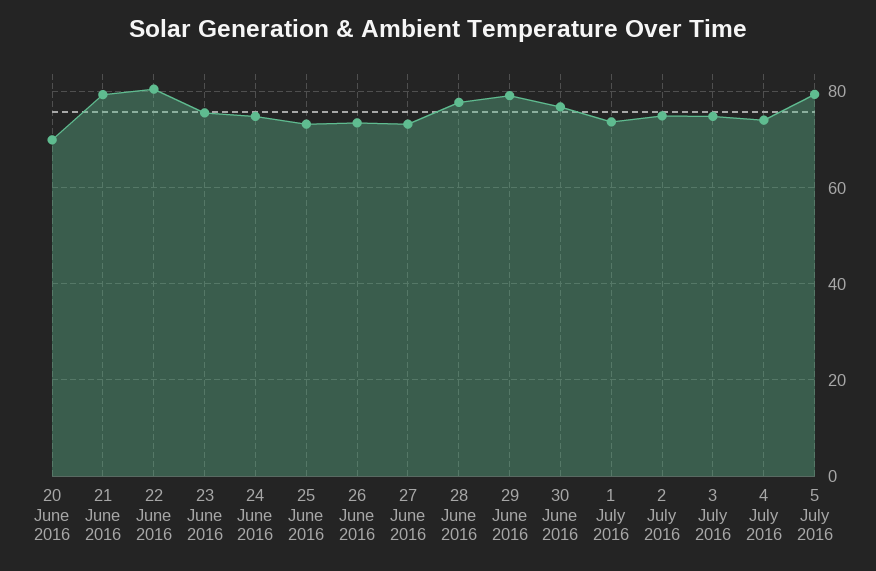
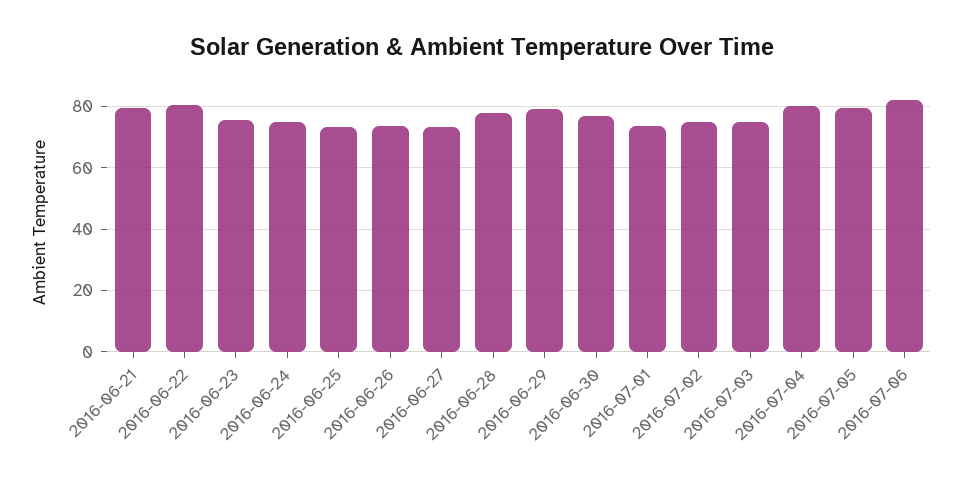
20 June 2016: 70 -> none
4 July 2016: 74 -> 80
2016-07-06: none -> 82

